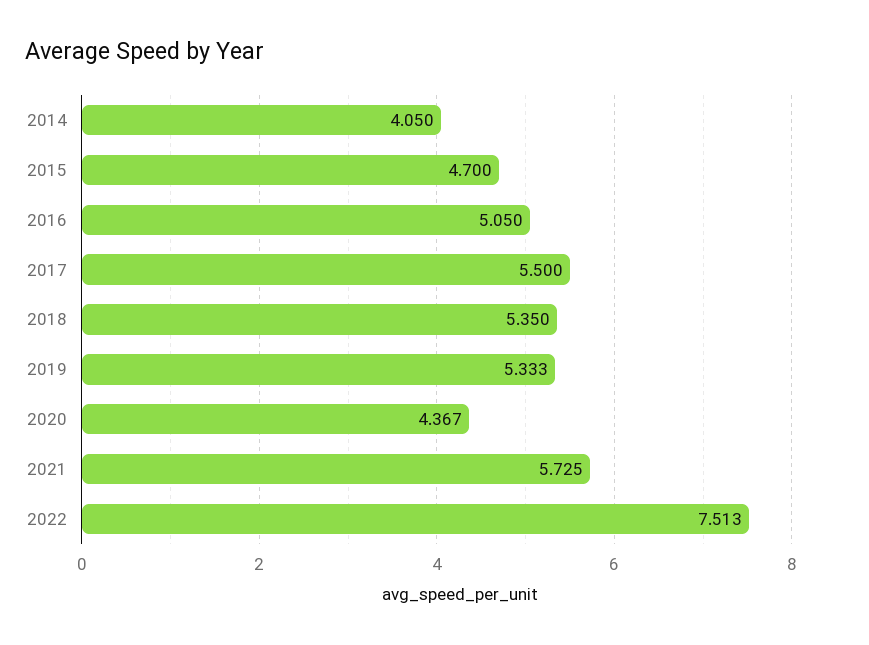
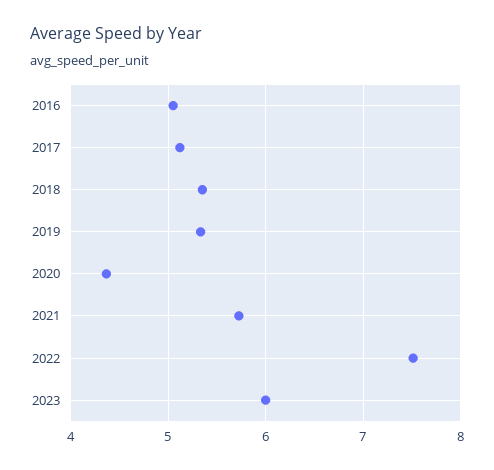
2014: 4.05 -> none
2015: 4.7 -> none
2017: 5.5 -> 5.1
2023: none -> 6

